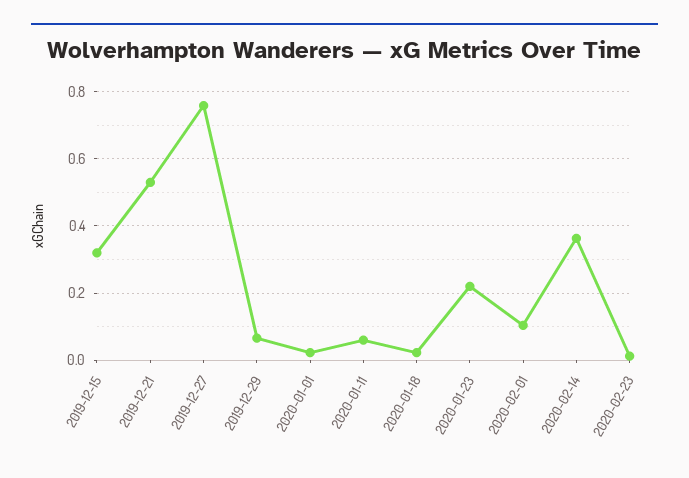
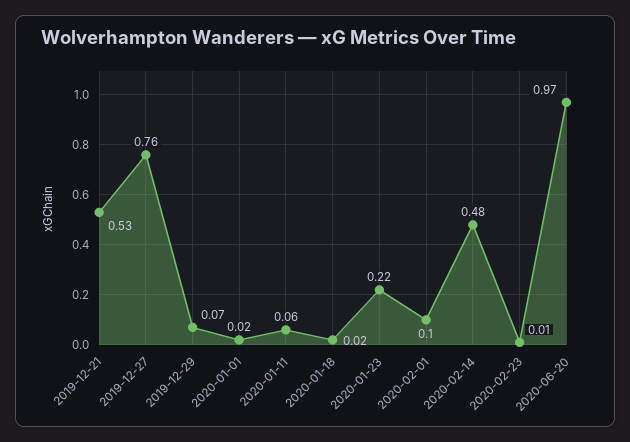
2019-12-15: 0.32 -> none
2020-02-14: 0.36 -> 0.48
2020-06-20: none -> 0.97

